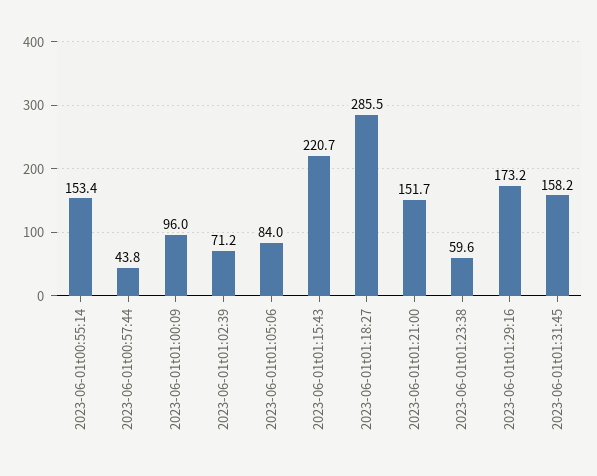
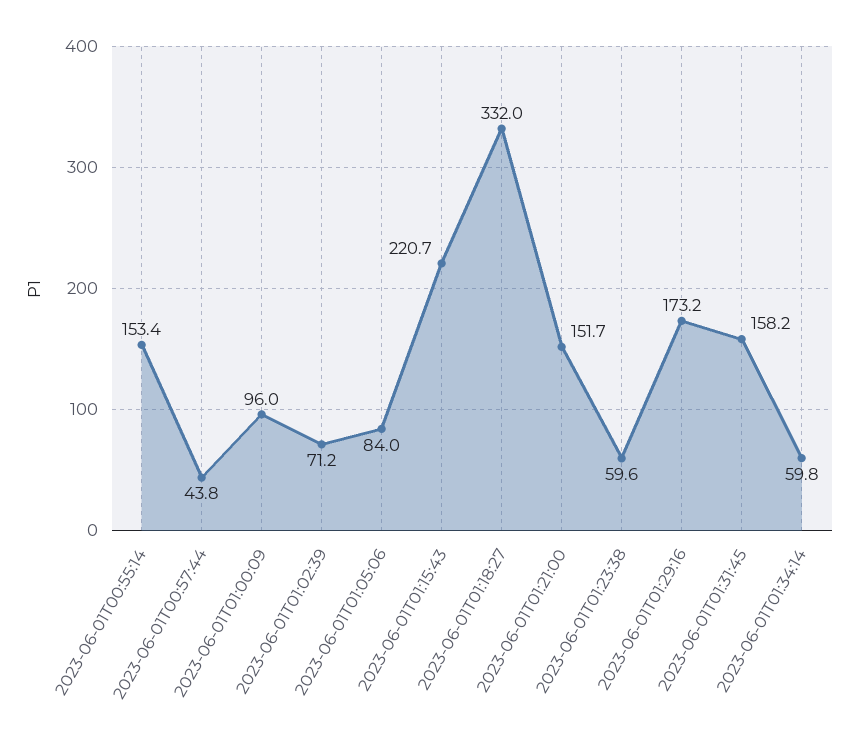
2023-06-01t01:18:27: 285.5 -> 332
2023-06-01T01:34:14: none -> 59.8

